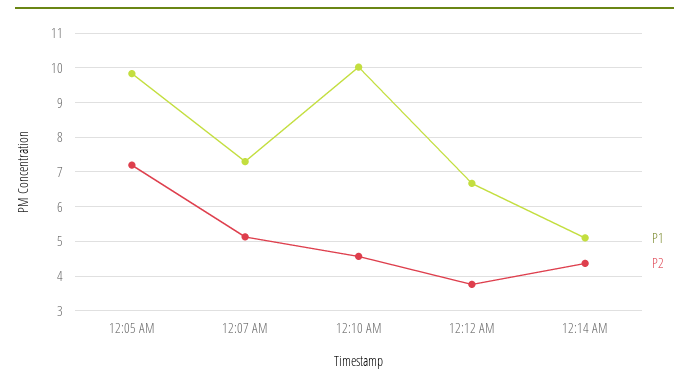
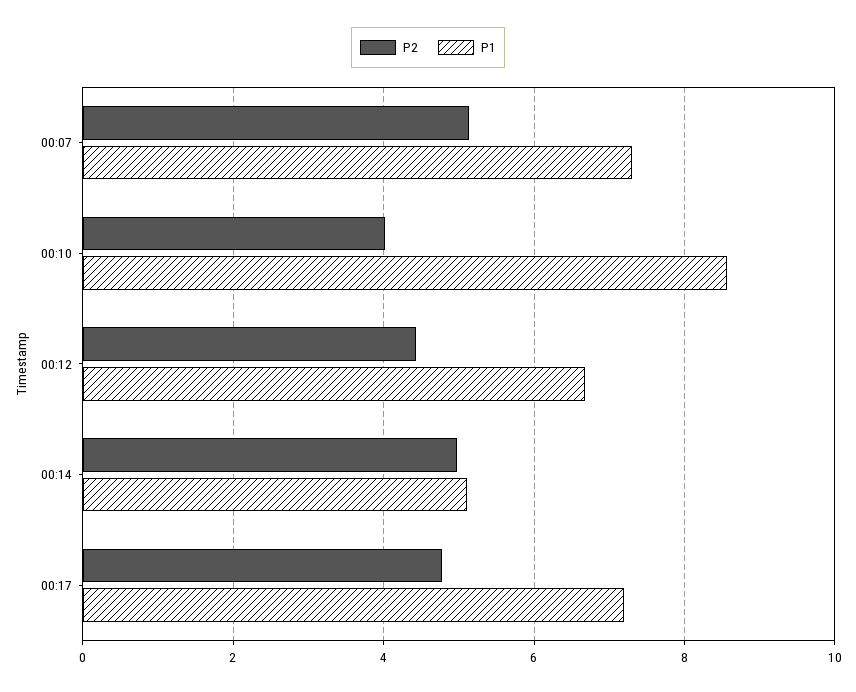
P1, 12:05 AM: 9.8 -> none
P2, 12:05 AM: 7.2 -> none
P1, 12:10 AM: 10 -> 8.6
P2, 12:10 AM: 4.6 -> 4
P2, 12:12 AM: 3.8 -> 4.4
P2, 12:14 AM: 4.4 -> 5
P2, 00:17: none -> 4.8
P1, 00:17: none -> 7.2

